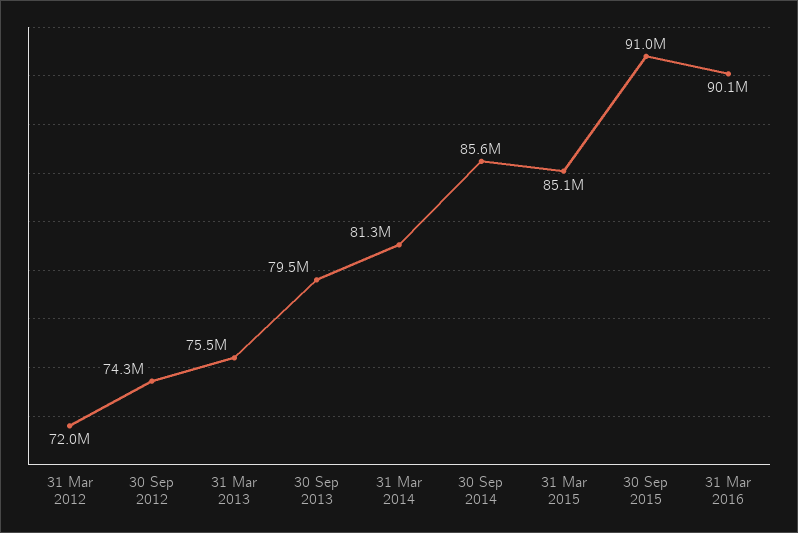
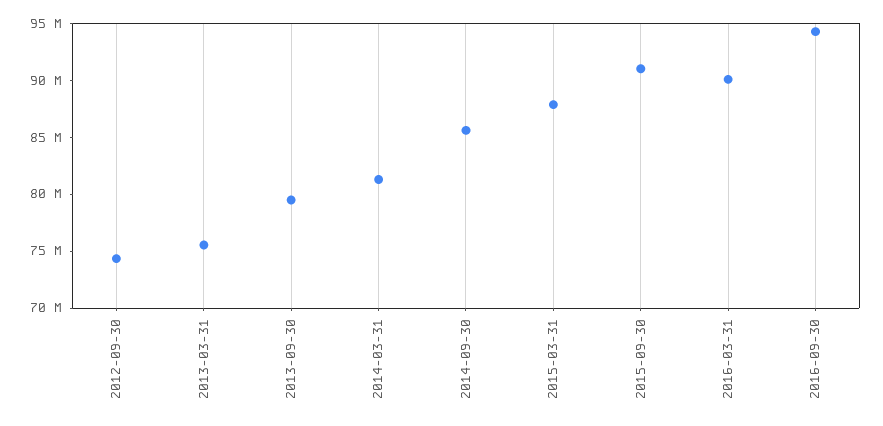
31 Mar 2012: 72000000 -> none
31 Mar 2015: 85100000 -> 88000000
2016-09-30: none -> 94000000

